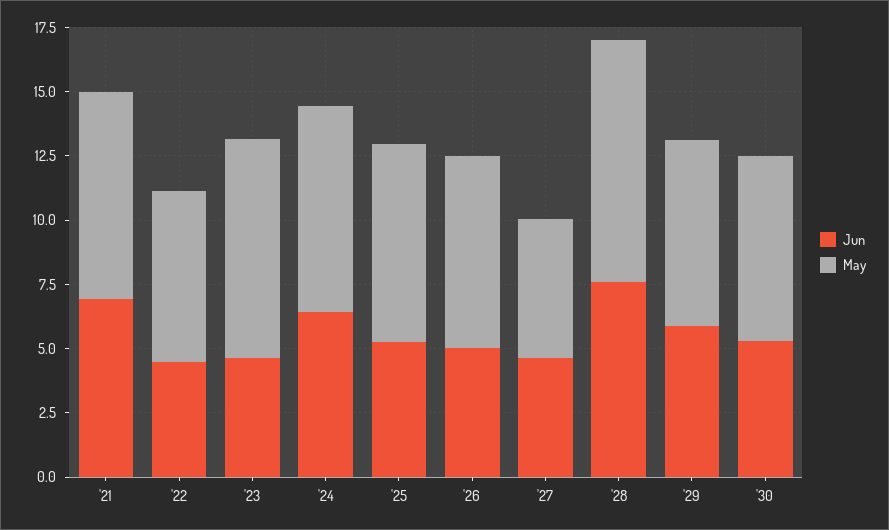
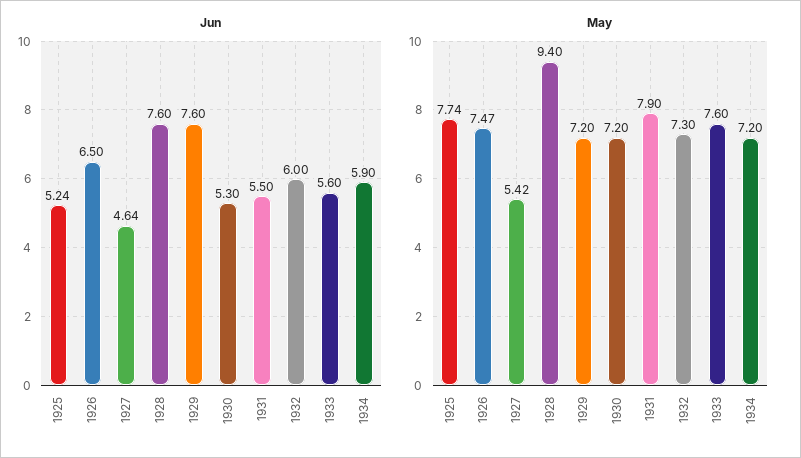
Jun, '21: 7 -> none
May, '21: 8 -> none
Jun, '22: 4.5 -> none
May, '22: 6.5 -> none
Jun, '23: 4.5 -> none
May, '23: 8.5 -> none
Jun, '24: 6.5 -> none
May, '24: 8 -> none
Jun, '26: 5 -> 6.5
Jun, '29: 6 -> 7.6
Jun, 1931: none -> 5.5
Jun, 1932: none -> 6
Jun, 1933: none -> 5.6
Jun, 1934: none -> 5.9
May, 1931: none -> 7.9
May, 1932: none -> 7.3
May, 1933: none -> 7.6
May, 1934: none -> 7.2

